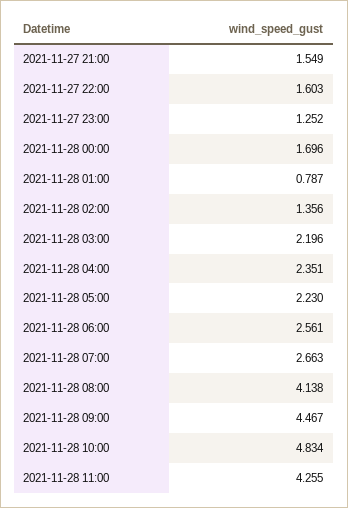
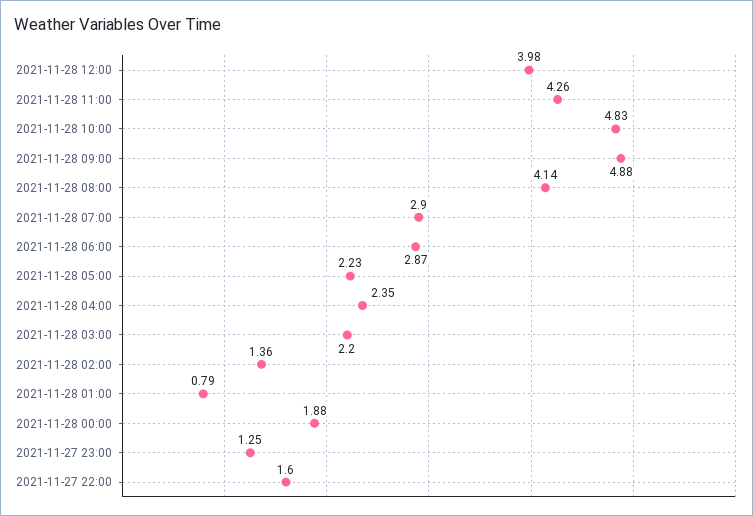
2021-11-27 21:00: 1.549 -> none
2021-11-28 00:00: 1.696 -> 1.88
2021-11-28 06:00: 2.561 -> 2.87
2021-11-28 07:00: 2.663 -> 2.9
2021-11-28 09:00: 4.467 -> 4.88
2021-11-28 12:00: none -> 3.98

